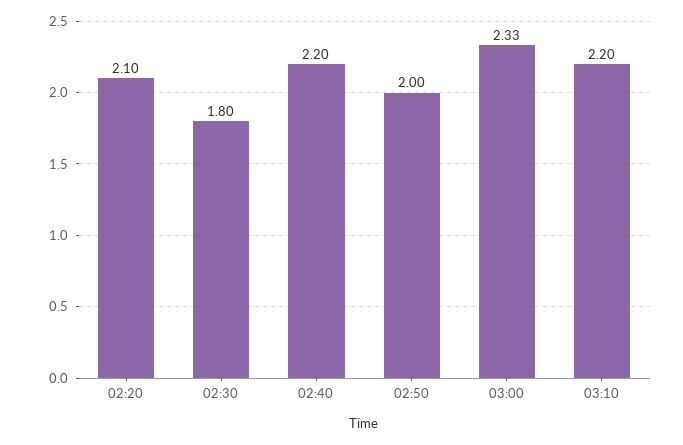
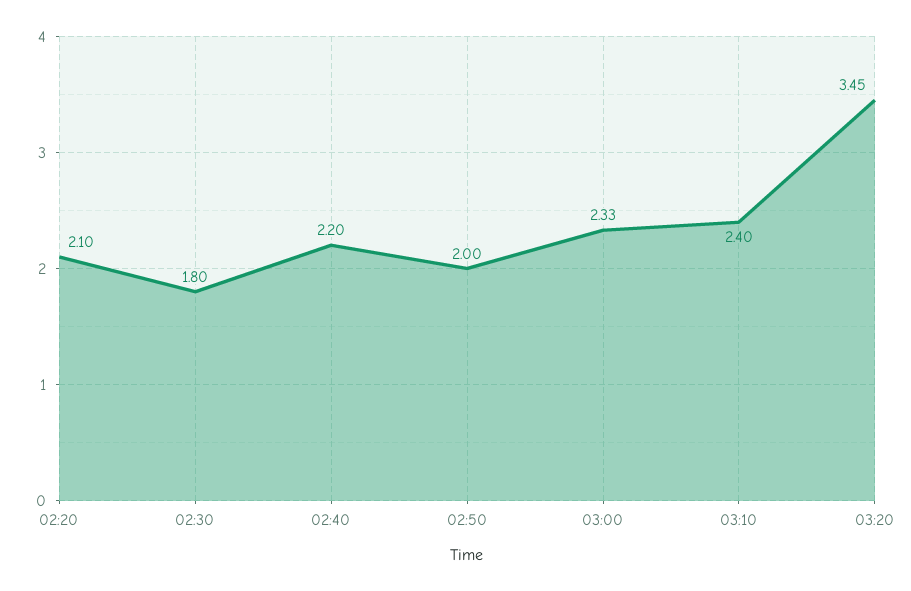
03:10: 2.2 -> 2.4
03:20: none -> 3.45

